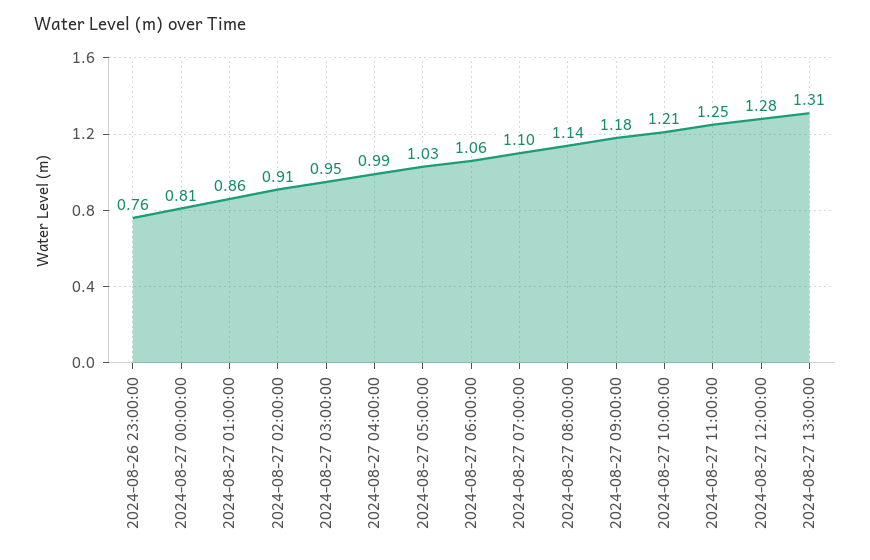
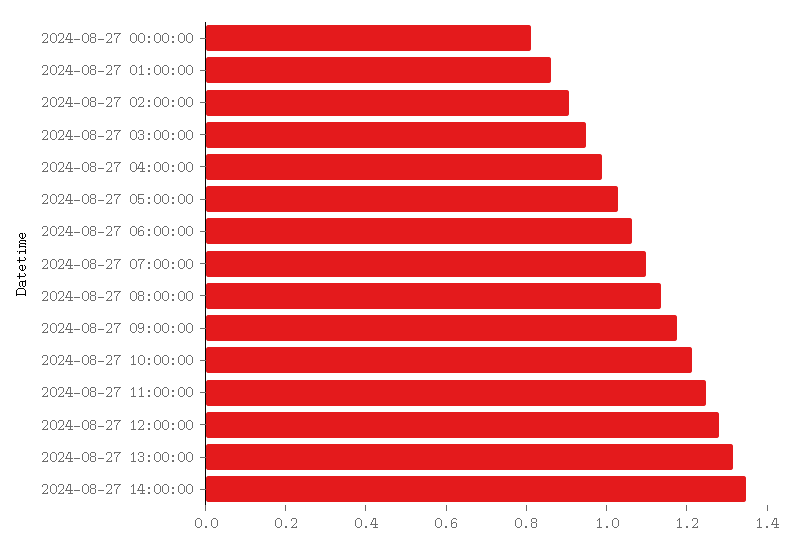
2024-08-26 23:00:00: 0.76 -> none
2024-08-27 14:00:00: none -> 1.35

